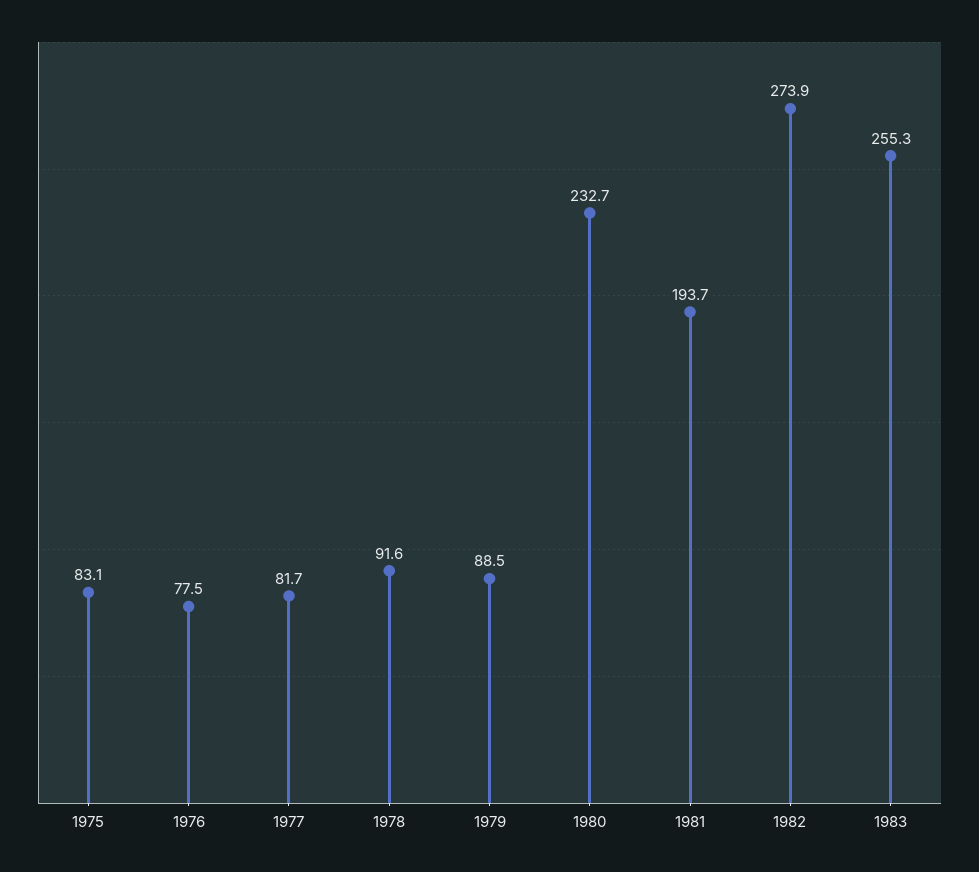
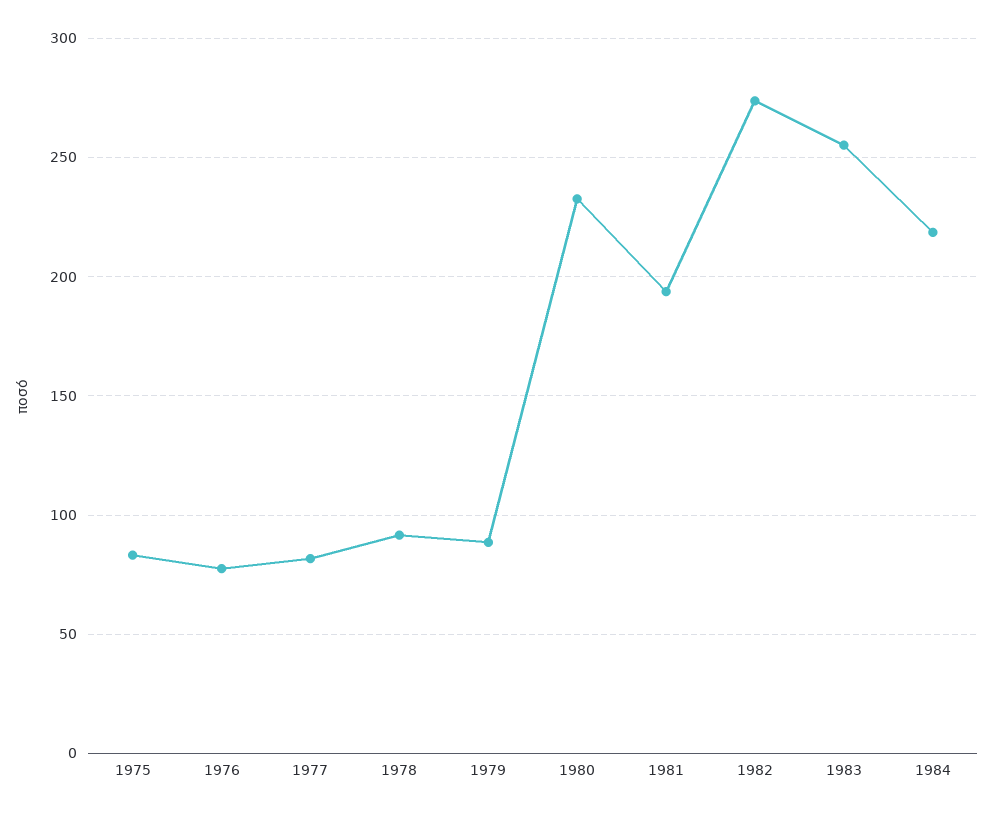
1984: none -> 220

